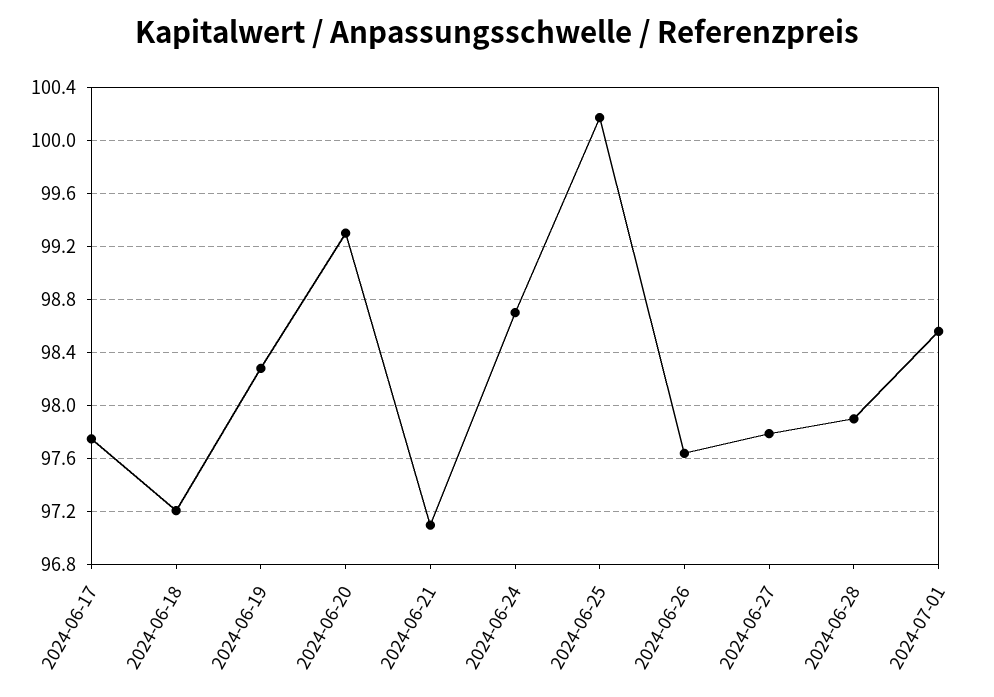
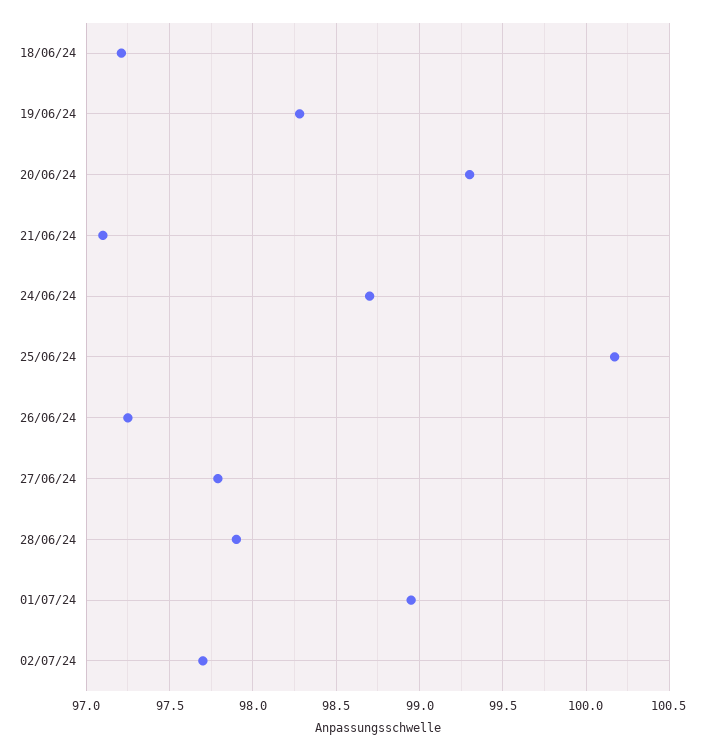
2024-06-17: 97.75 -> none
2024-06-26: 97.65 -> 97.25
2024-07-01: 98.55 -> 98.95
02/07/24: none -> 97.7

